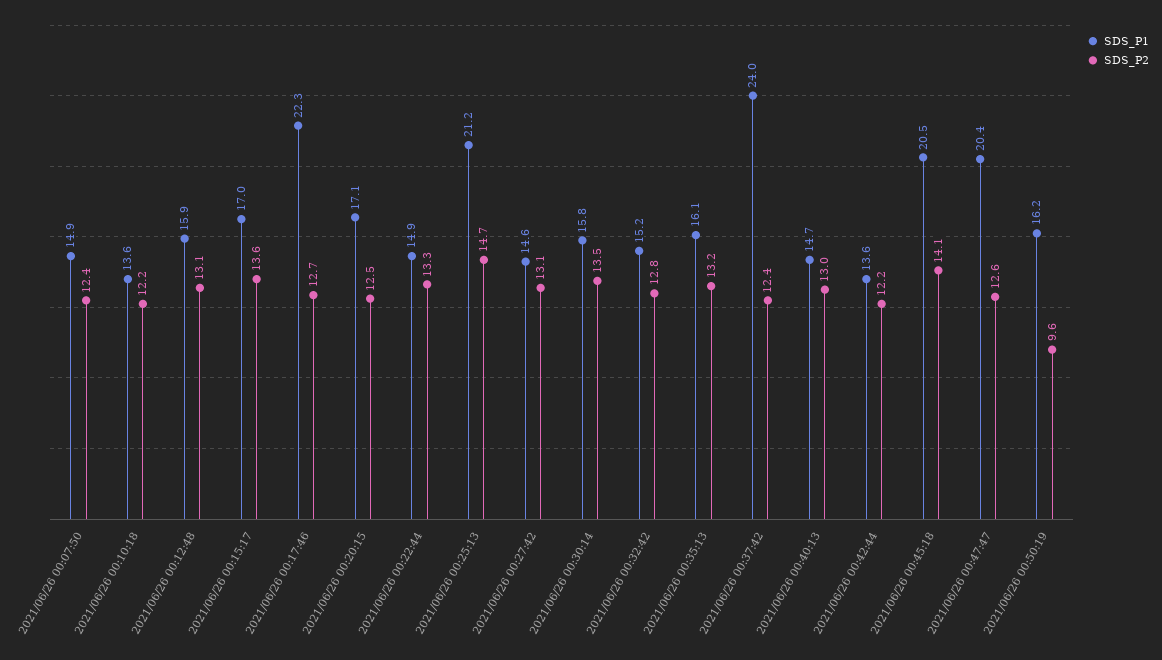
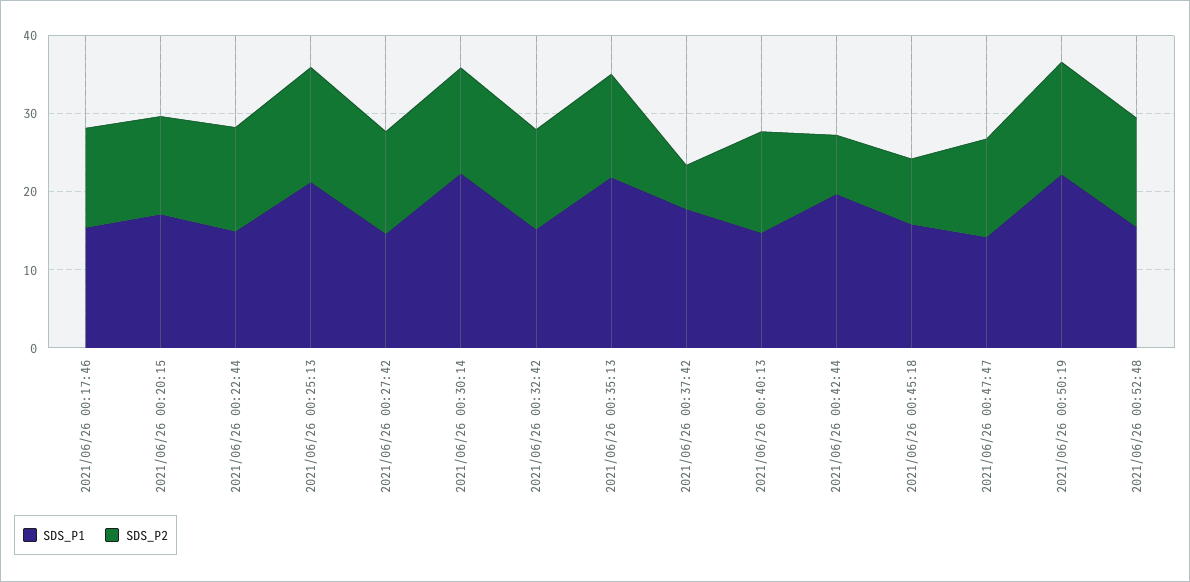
SDS_P1, 2021/06/26 00:07:50: 14.9 -> none
SDS_P2, 2021/06/26 00:07:50: 12.4 -> none
SDS_P1, 2021/06/26 00:10:18: 13.6 -> none
SDS_P2, 2021/06/26 00:10:18: 12.2 -> none
SDS_P1, 2021/06/26 00:12:48: 15.9 -> none
SDS_P2, 2021/06/26 00:12:48: 13.1 -> none
SDS_P1, 2021/06/26 00:15:17: 17 -> none
SDS_P2, 2021/06/26 00:15:17: 13.6 -> none
SDS_P1, 2021/06/26 00:17:46: 22.3 -> 16
SDS_P1, 2021/06/26 00:30:14: 15.8 -> 22
SDS_P1, 2021/06/26 00:35:13: 16.1 -> 22
SDS_P1, 2021/06/26 00:37:42: 24 -> 18
SDS_P2, 2021/06/26 00:37:42: 12.4 -> 6
SDS_P1, 2021/06/26 00:42:44: 13.6 -> 20
SDS_P2, 2021/06/26 00:42:44: 12.2 -> 8
SDS_P1, 2021/06/26 00:45:18: 20.5 -> 16
SDS_P2, 2021/06/26 00:45:18: 14.1 -> 8
SDS_P1, 2021/06/26 00:47:47: 20.4 -> 14
SDS_P1, 2021/06/26 00:50:19: 16.2 -> 22
SDS_P2, 2021/06/26 00:50:19: 9.6 -> 14
SDS_P1, 2021/06/26 00:52:48: none -> 16
SDS_P2, 2021/06/26 00:52:48: none -> 14

